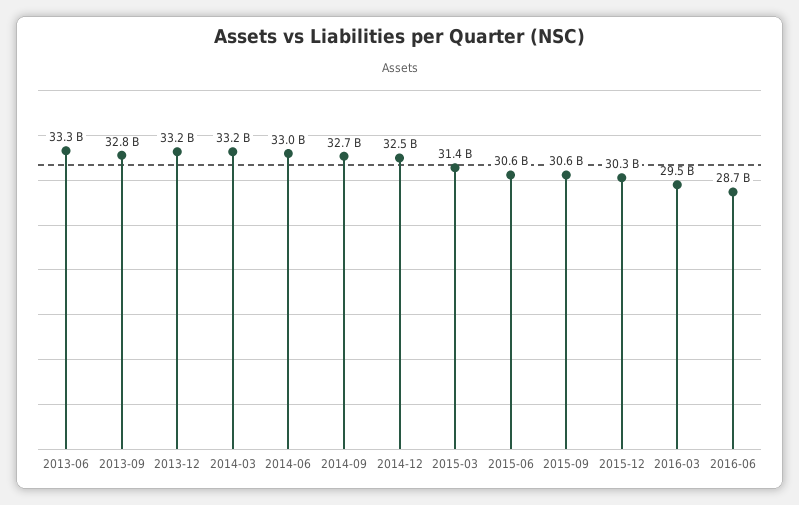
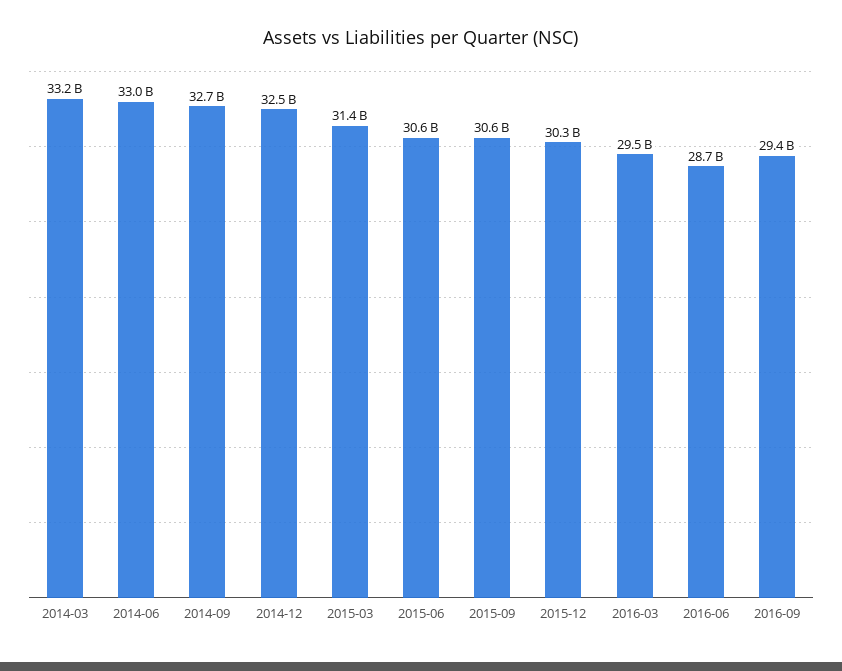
2013-06: 33300000000 -> none
2013-09: 32800000000 -> none
2013-12: 33200000000 -> none
2016-09: none -> 29400000000

